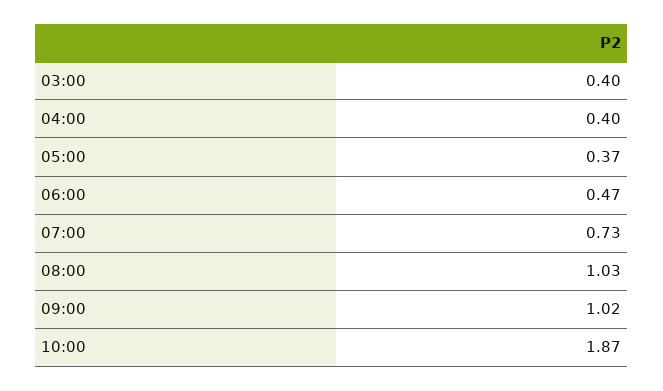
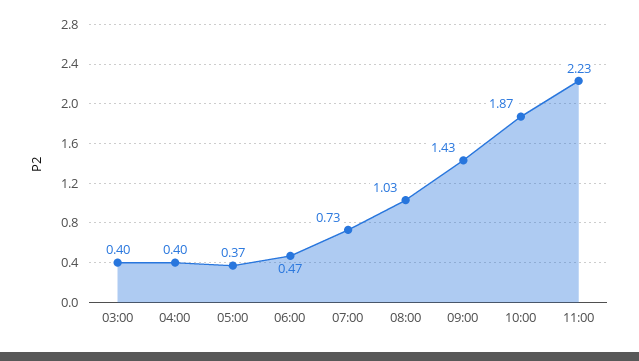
09:00: 1.02 -> 1.43
11:00: none -> 2.23

